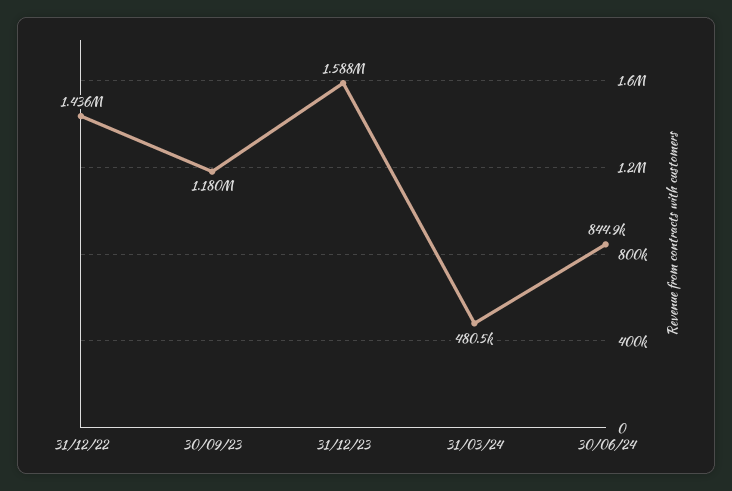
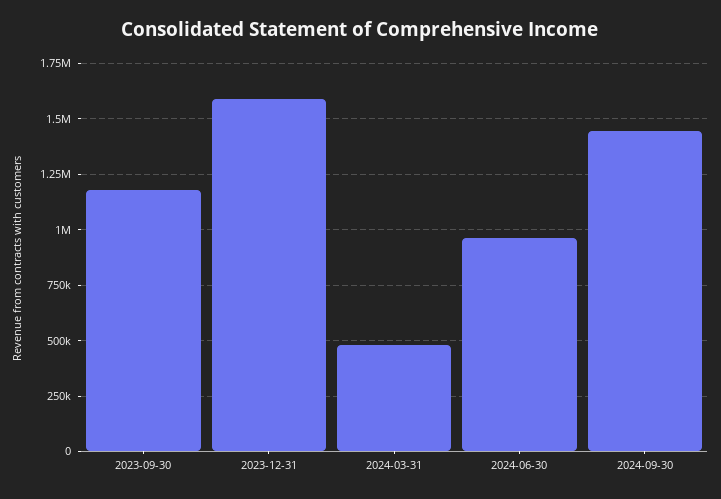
31/12/22: 1436000 -> none
30/06/24: 844900 -> 950000
2024-09-30: none -> 1450000

